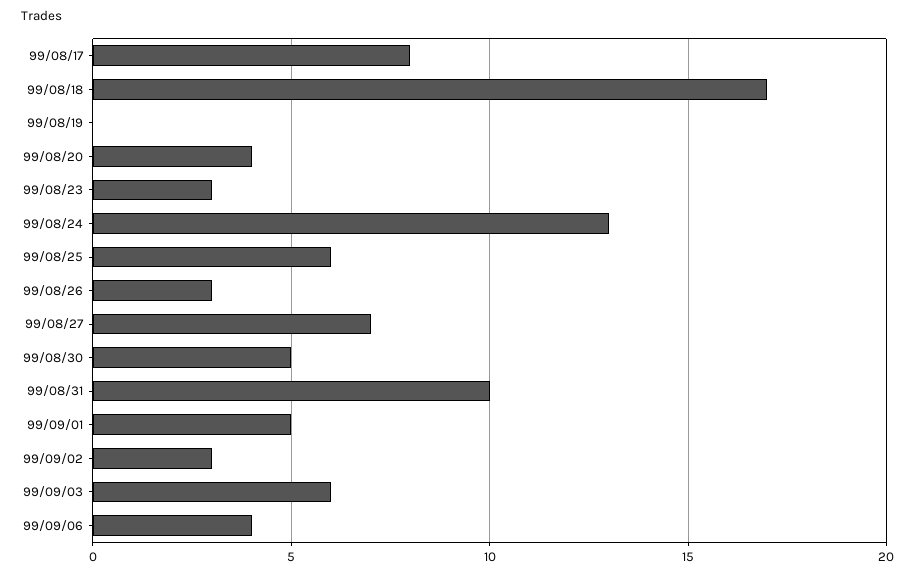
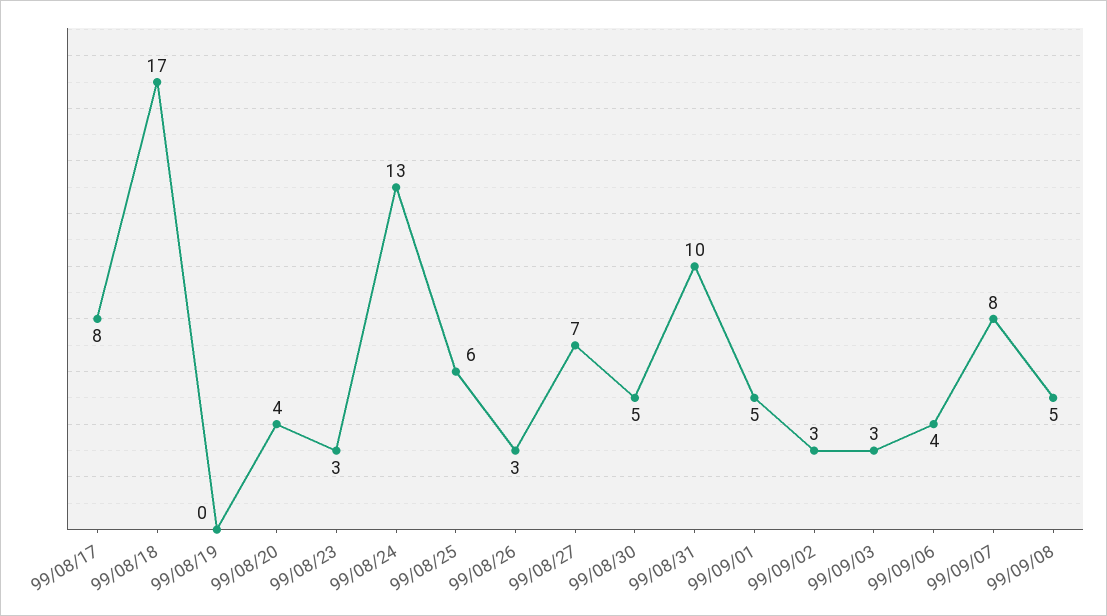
99/09/03: 6 -> 3
99/09/07: none -> 8
99/09/08: none -> 5

